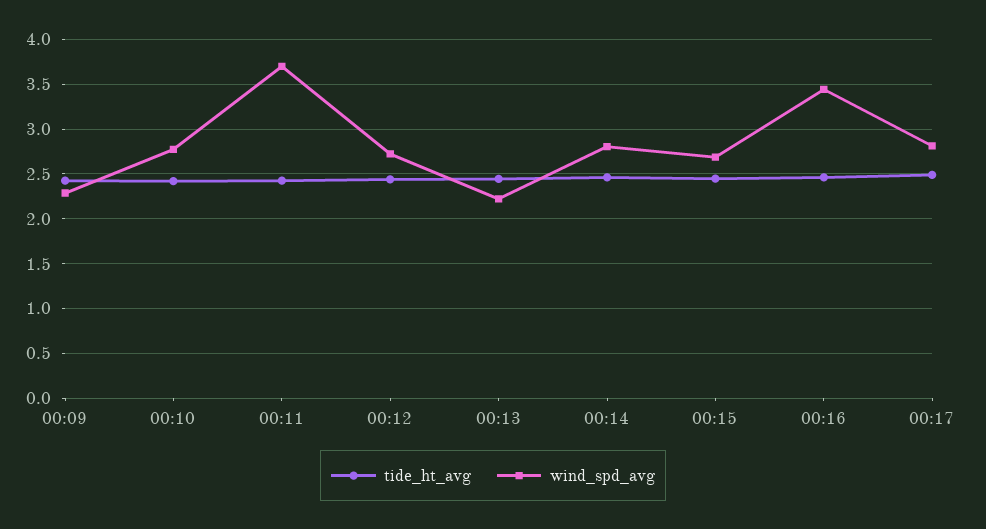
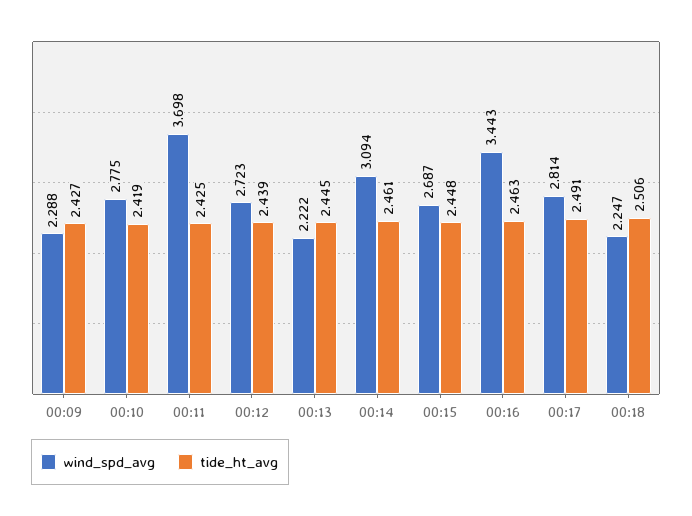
wind_spd_avg, 00:14: 2.8 -> 3.094
wind_spd_avg, 00:18: none -> 2.247
tide_ht_avg, 00:18: none -> 2.506

